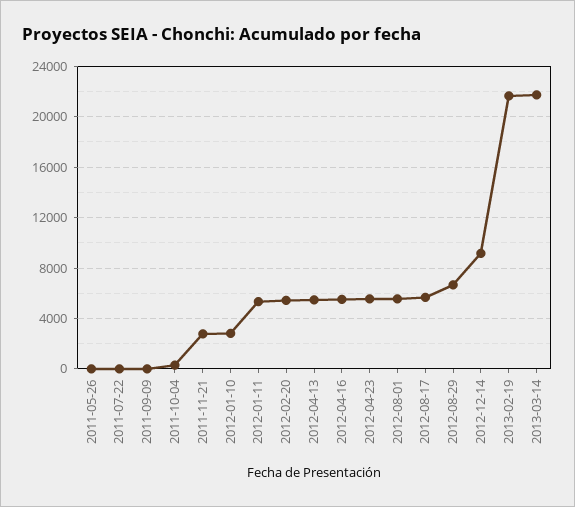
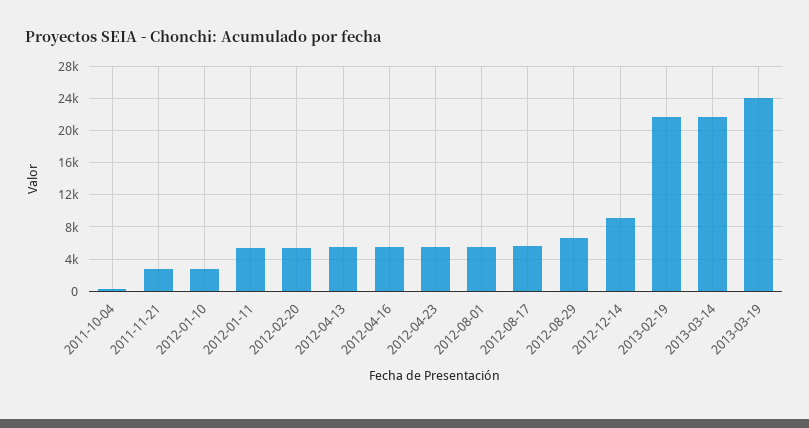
2011-05-26: 0 -> none
2011-07-22: 0 -> none
2011-09-09: 0 -> none
2013-03-19: none -> 24000

